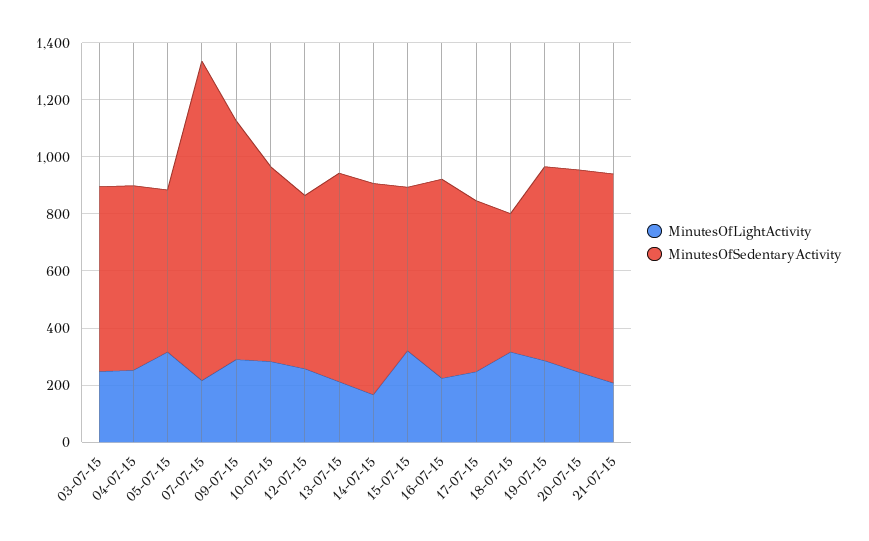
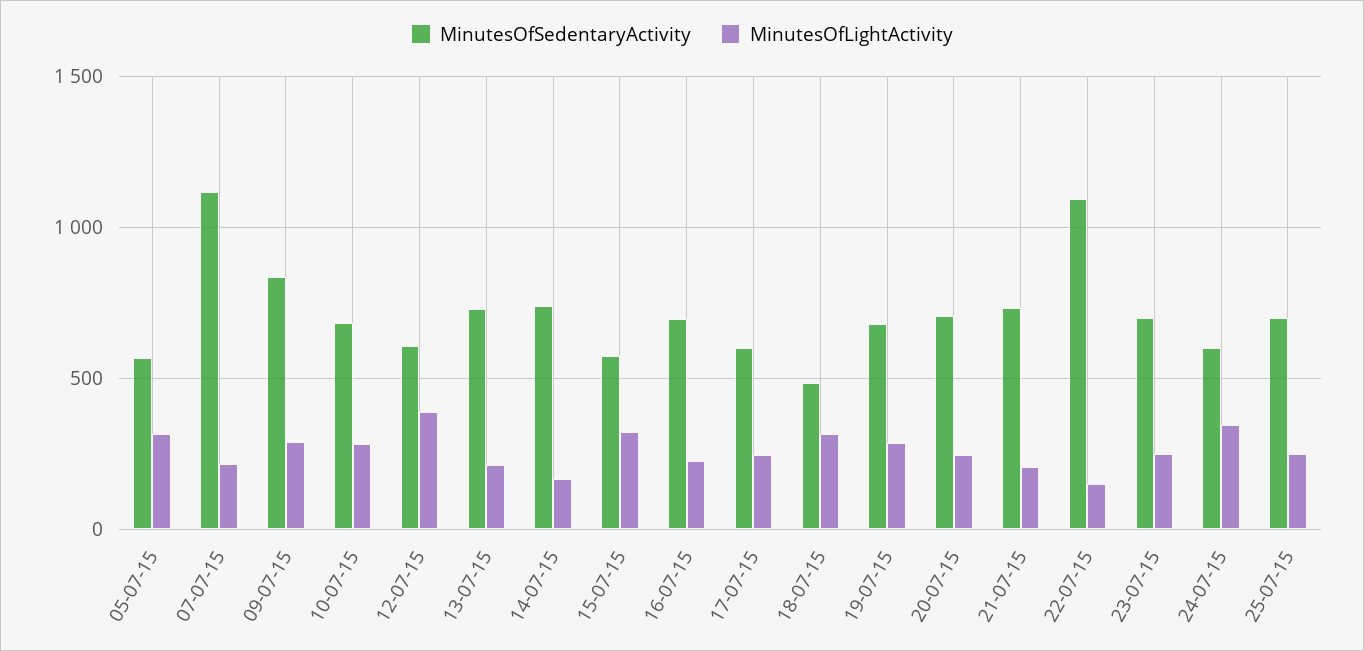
MinutesOfLightActivity, 03-07-15: 250 -> none
MinutesOfSedentaryActivity, 03-07-15: 650 -> none
MinutesOfLightActivity, 04-07-15: 250 -> none
MinutesOfSedentaryActivity, 04-07-15: 650 -> none
MinutesOfLightActivity, 12-07-15: 250 -> 400
MinutesOfSedentaryActivity, 22-07-15: none -> 1100
MinutesOfLightActivity, 22-07-15: none -> 150
MinutesOfSedentaryActivity, 23-07-15: none -> 700
MinutesOfLightActivity, 23-07-15: none -> 250
MinutesOfSedentaryActivity, 24-07-15: none -> 600
MinutesOfLightActivity, 24-07-15: none -> 350
MinutesOfSedentaryActivity, 25-07-15: none -> 700
MinutesOfLightActivity, 25-07-15: none -> 250

